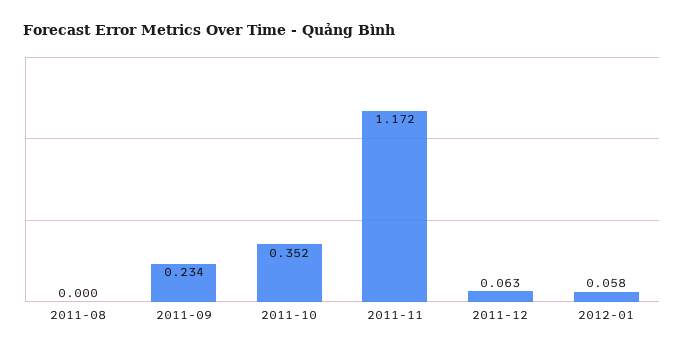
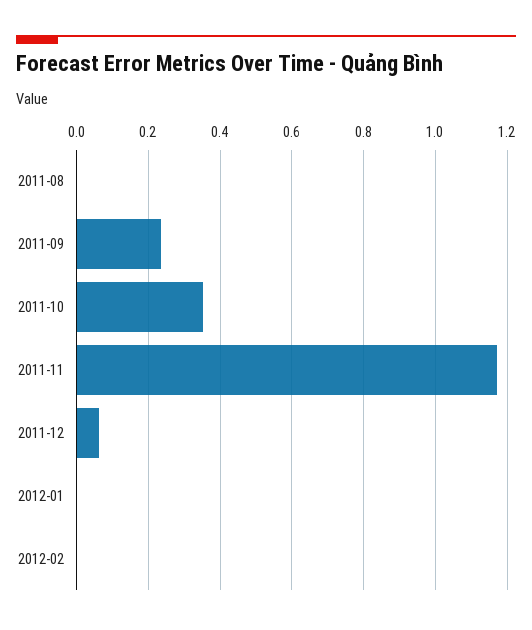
2012-01: 0.058 -> 0
2012-02: none -> 0

